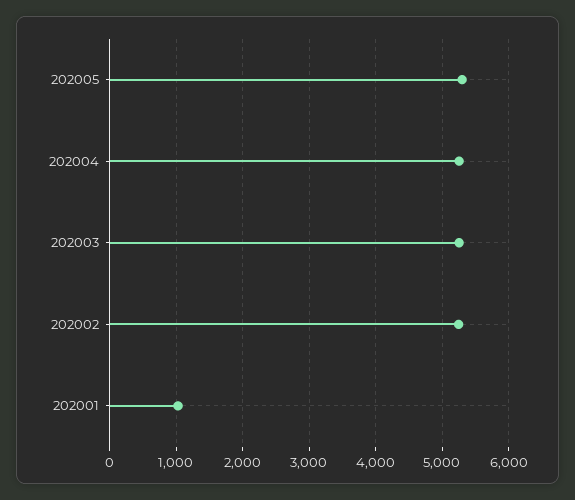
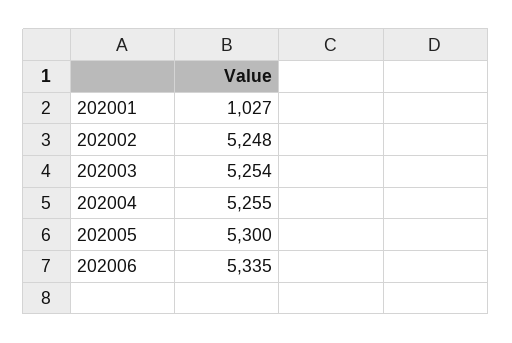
202006: none -> 5335

